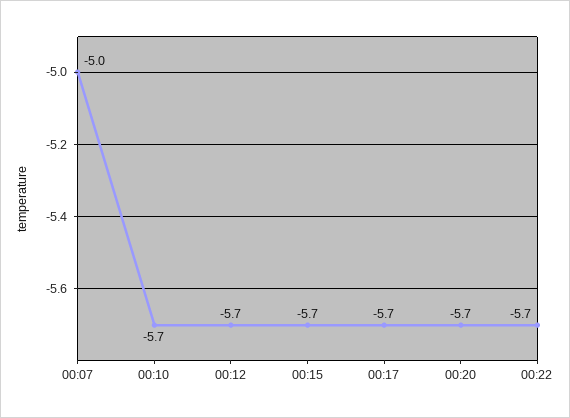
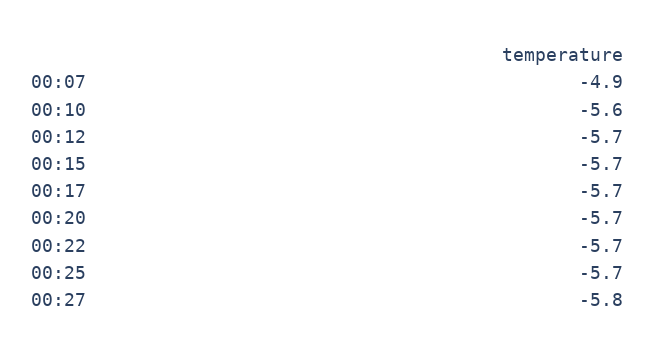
00:07: -5 -> -4.9
00:10: -5.7 -> -5.6
00:25: none -> -5.7
00:27: none -> -5.8

